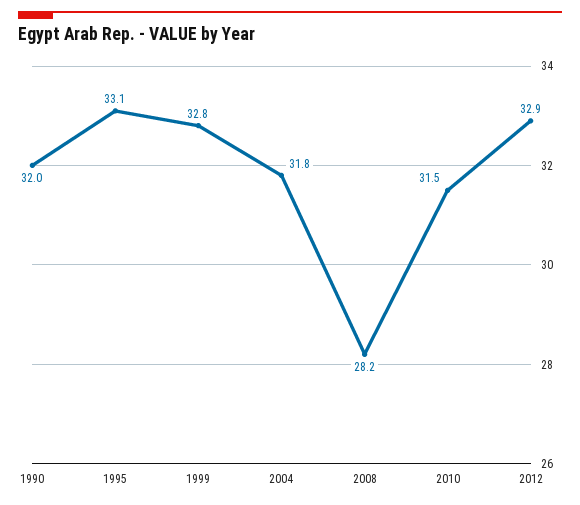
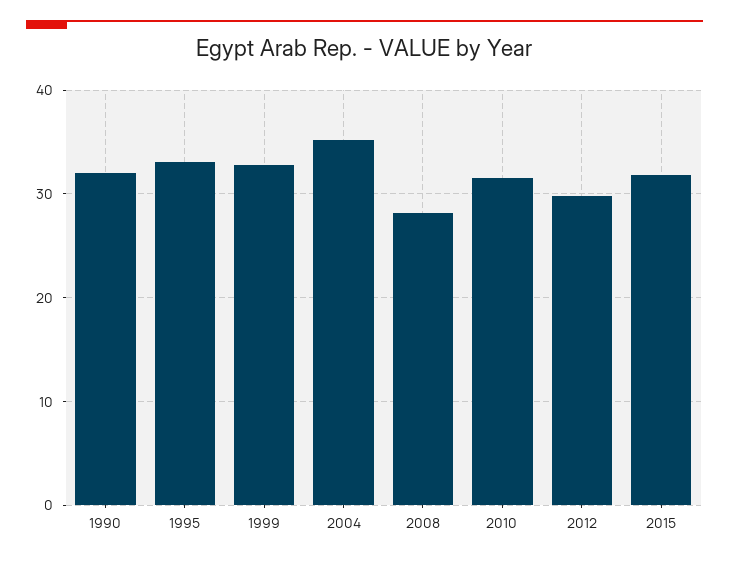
2004: 31.8 -> 35
2012: 32.9 -> 30
2015: none -> 32

